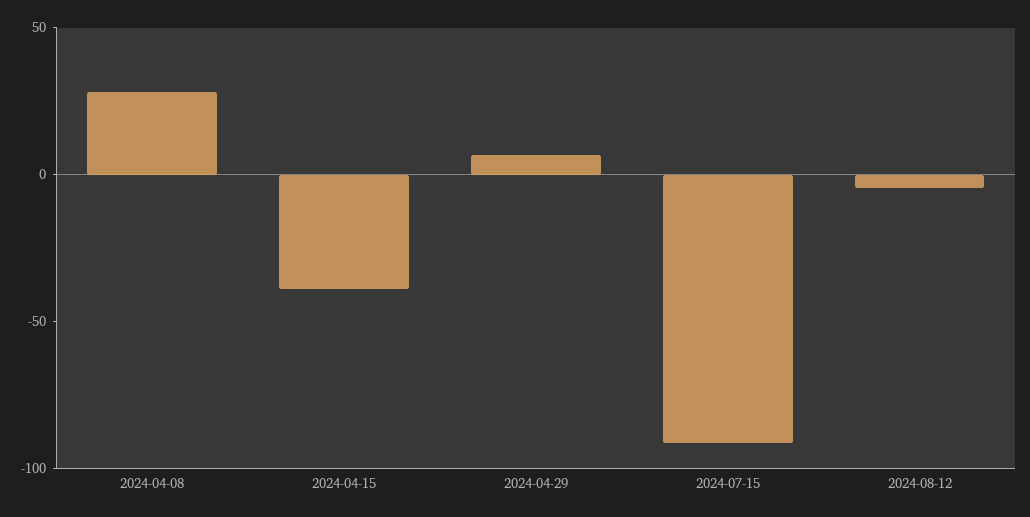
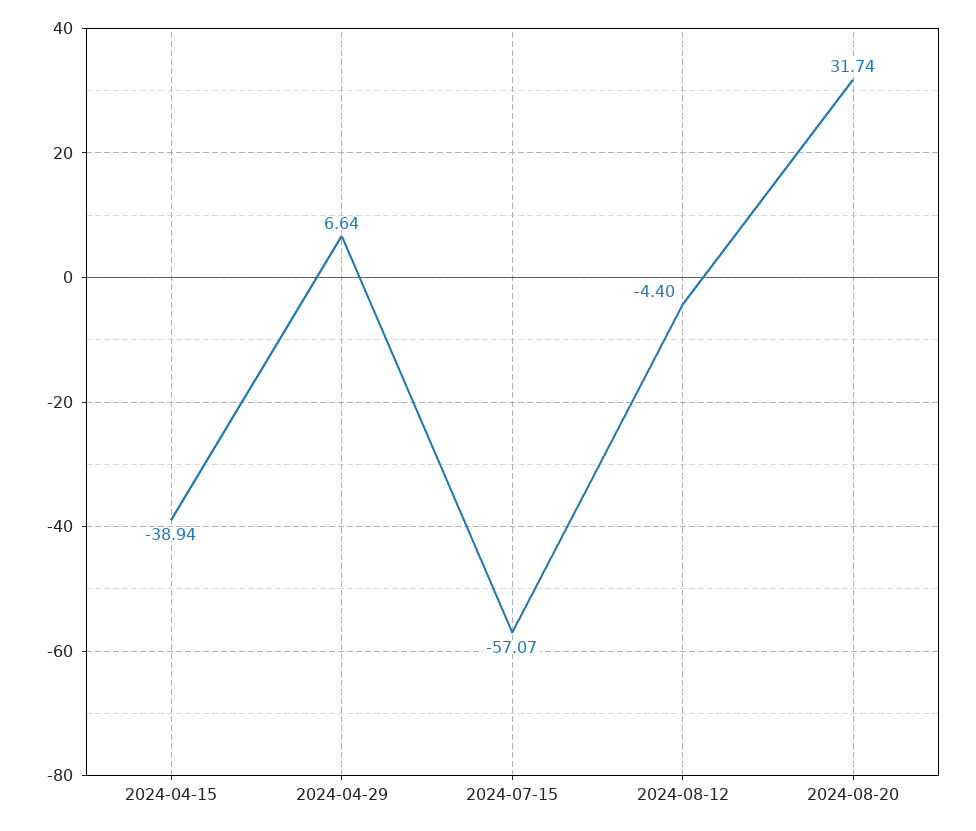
2024-04-08: 30 -> none
2024-07-15: -90 -> -57.07
2024-08-20: none -> 31.74

